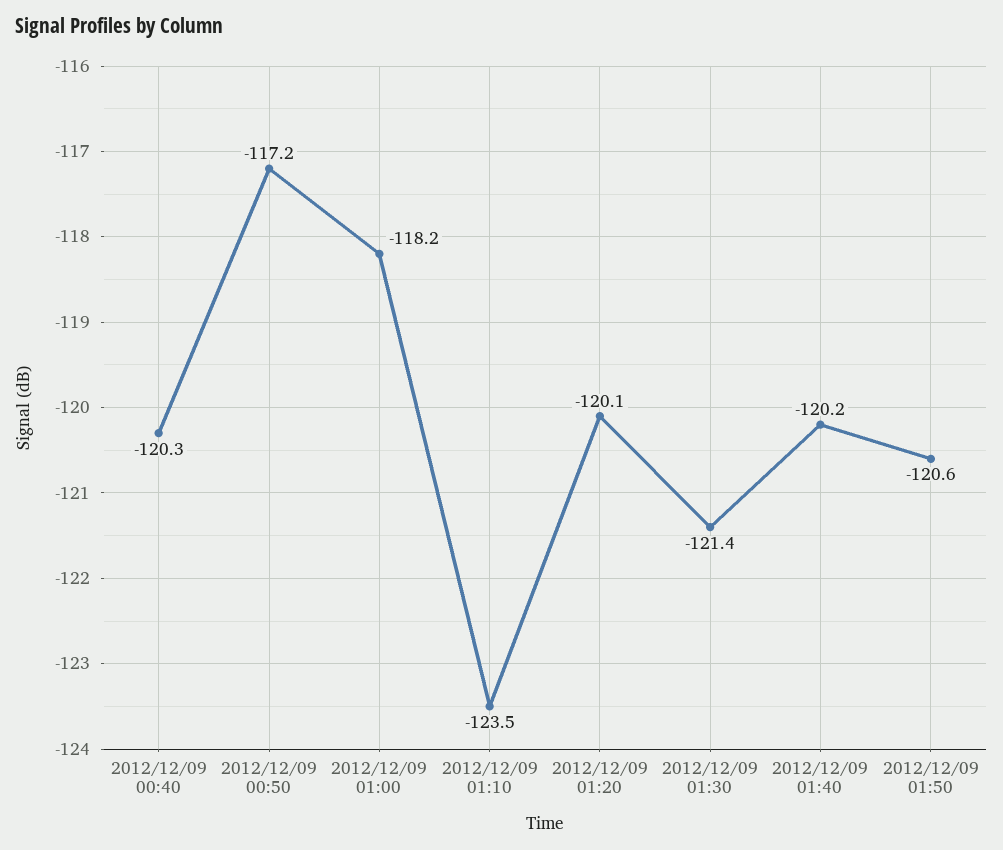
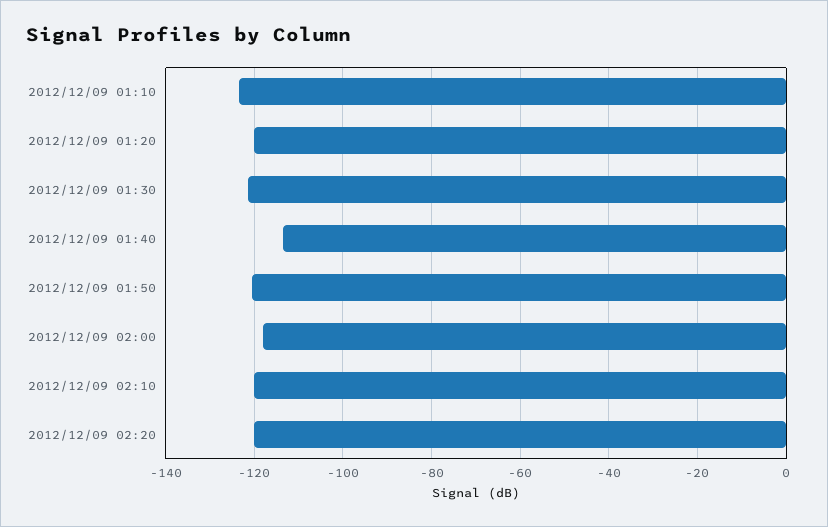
2012/12/09 00:40: -120.3 -> none
2012/12/09 00:50: -117.2 -> none
2012/12/09 01:00: -118.2 -> none
2012/12/09 01:40: -120.2 -> -114
2012/12/09 02:00: none -> -118
2012/12/09 02:10: none -> -120
2012/12/09 02:20: none -> -120

